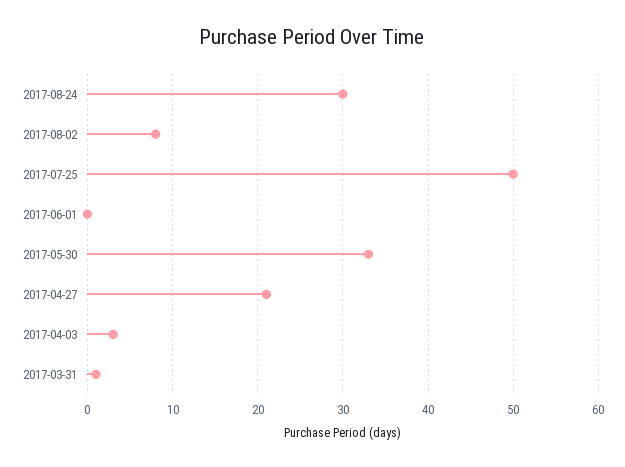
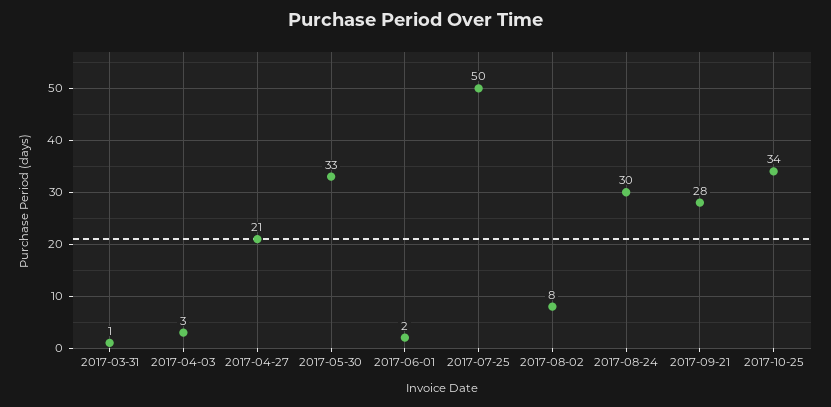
2017-06-01: 0 -> 2
2017-09-21: none -> 28
2017-10-25: none -> 34

